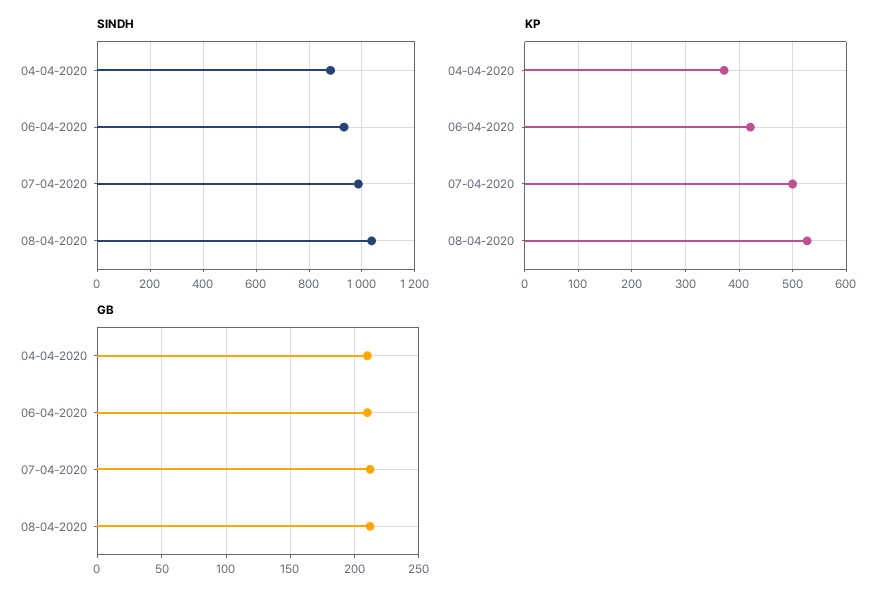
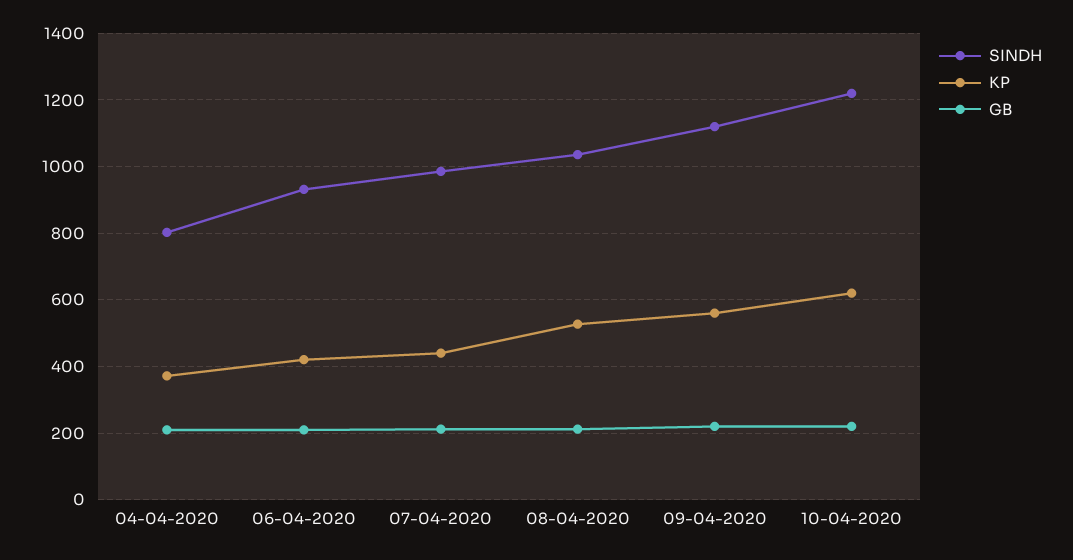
SINDH, 04-04-2020: 875 -> 800
KP, 07-04-2020: 500 -> 440
SINDH, 09-04-2020: none -> 1120
KP, 09-04-2020: none -> 560
GB, 09-04-2020: none -> 220
SINDH, 10-04-2020: none -> 1220
KP, 10-04-2020: none -> 620
GB, 10-04-2020: none -> 220

